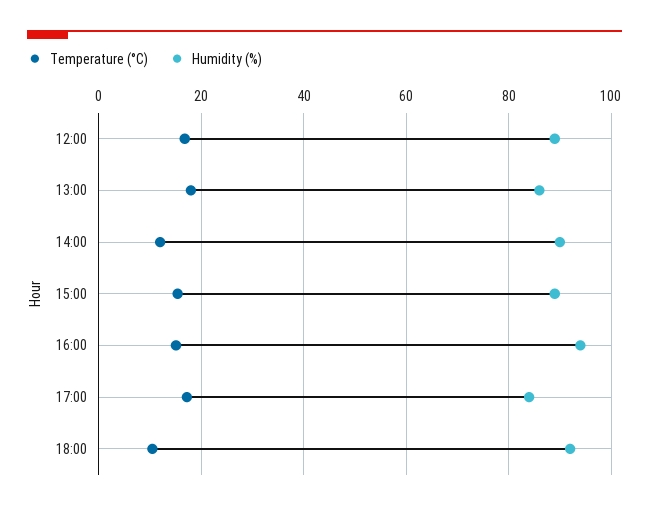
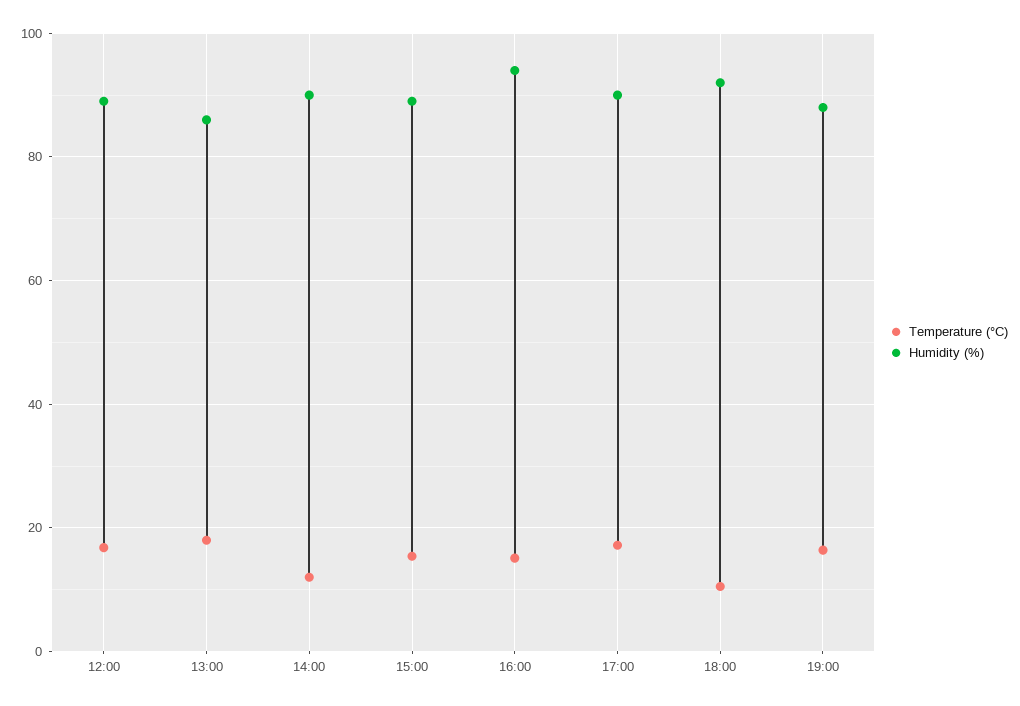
Humidity (%), 17:00: 84 -> 90
Temperature (°C), 19:00: none -> 16
Humidity (%), 19:00: none -> 88

